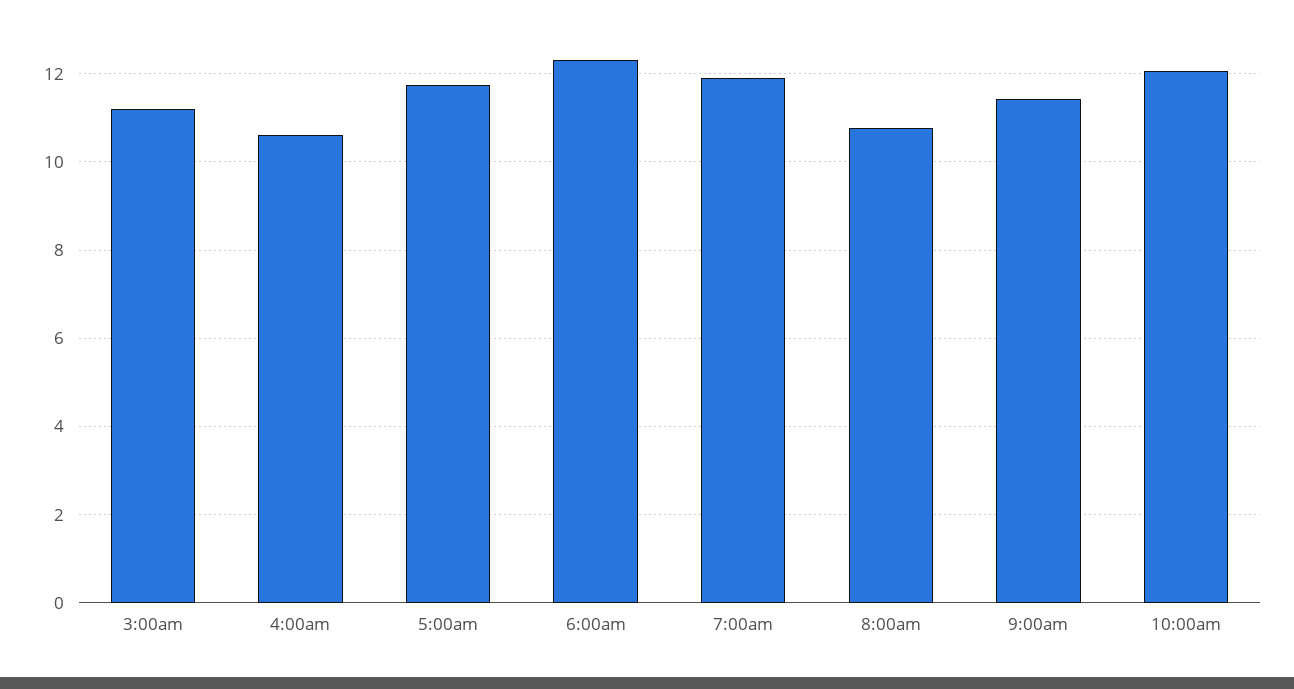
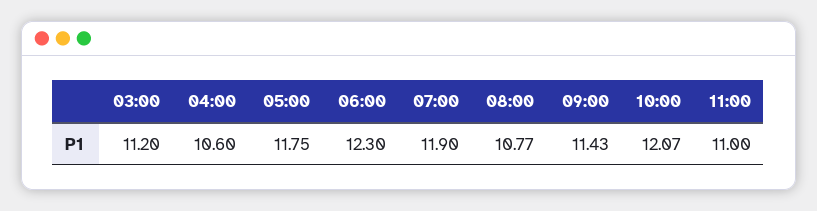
11:00: none -> 11

